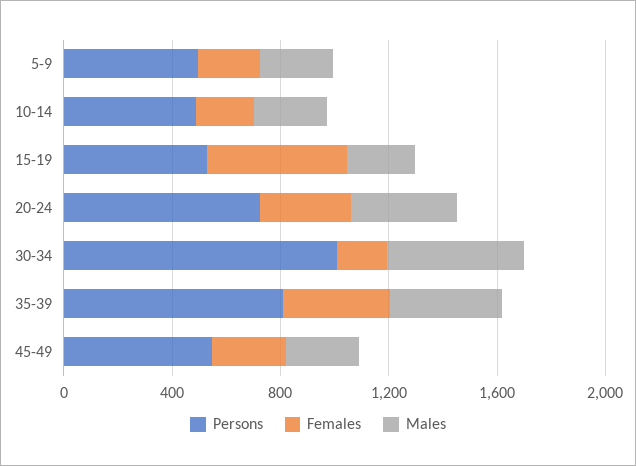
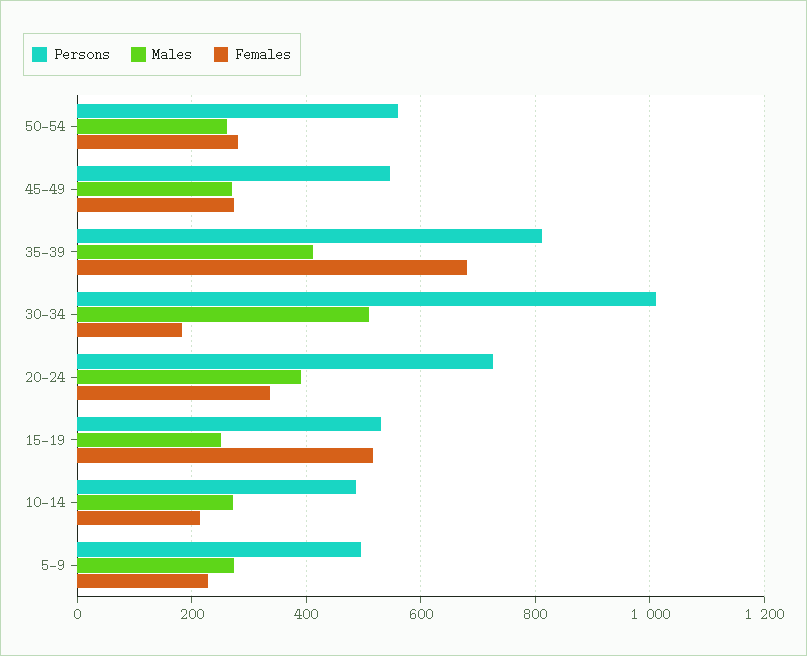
Females, 35-39: 400 -> 680
Persons, 50-54: none -> 560
Males, 50-54: none -> 260
Females, 50-54: none -> 280

